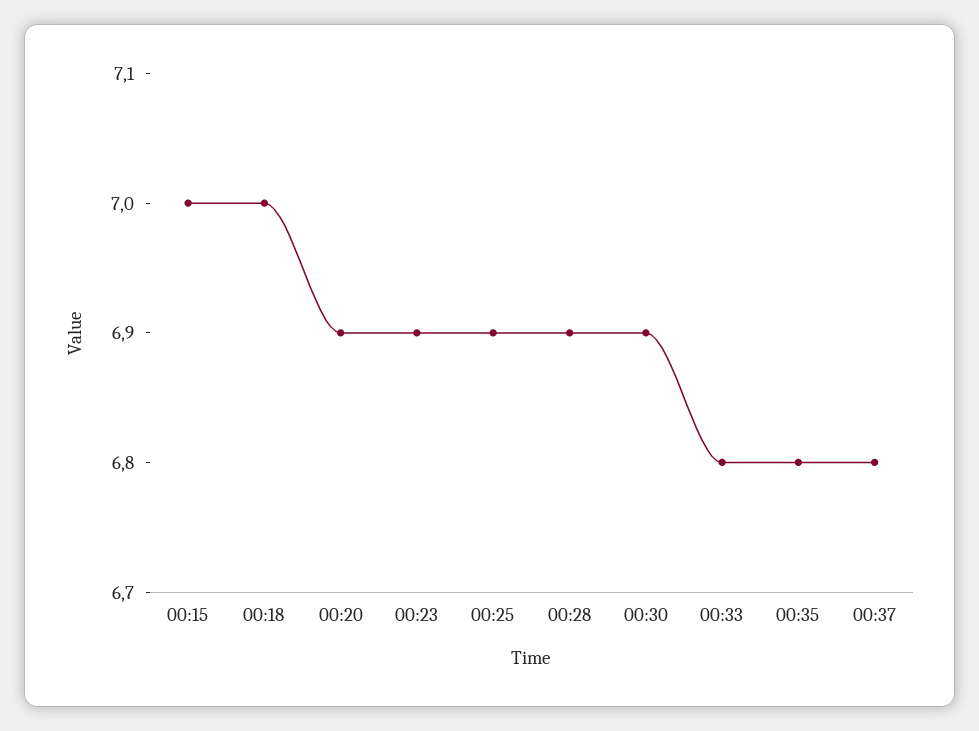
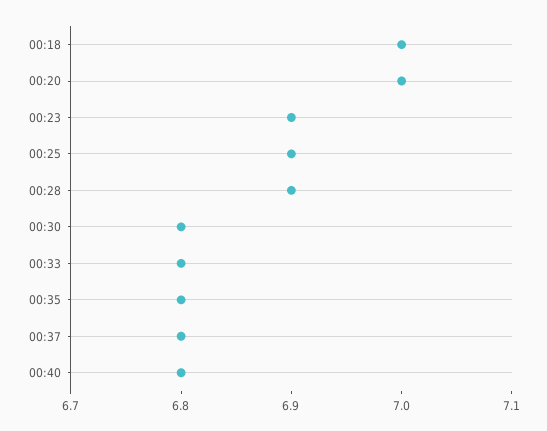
00:15: 7 -> none
00:20: 6.9 -> 7
00:30: 6.9 -> 6.8
00:40: none -> 6.8

